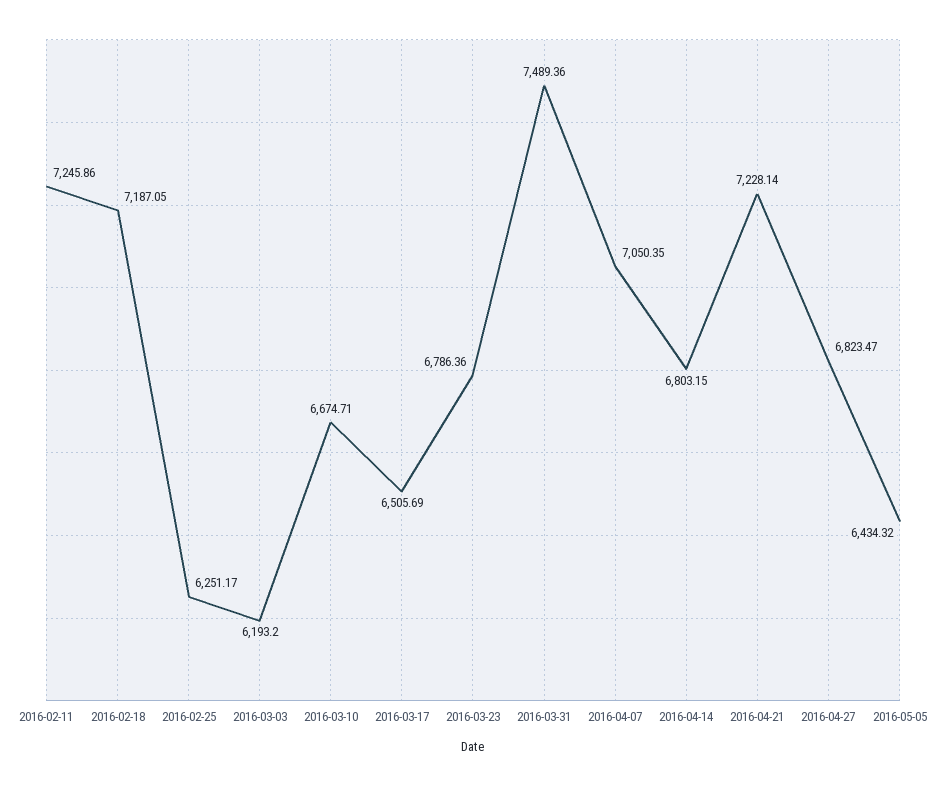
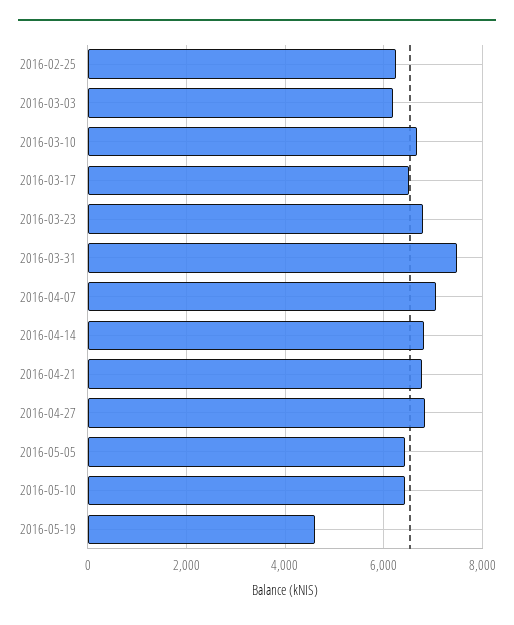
2016-02-11: 7245.86 -> none
2016-02-18: 7187.05 -> none
2016-04-21: 7228.14 -> 6800
2016-05-10: none -> 6400
2016-05-19: none -> 4600

